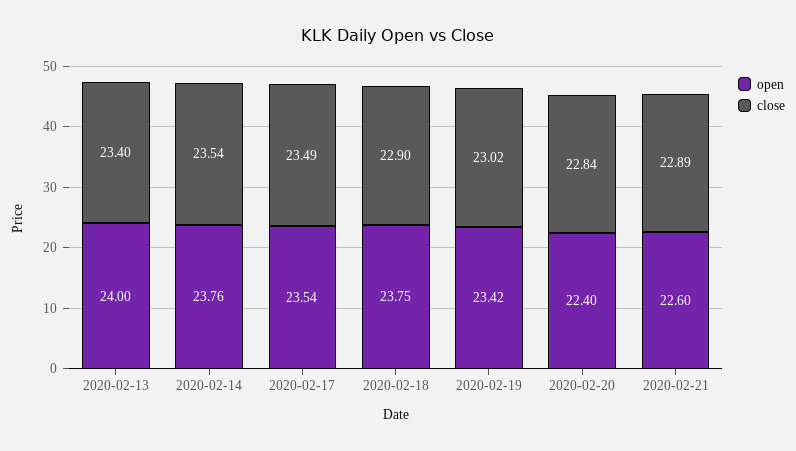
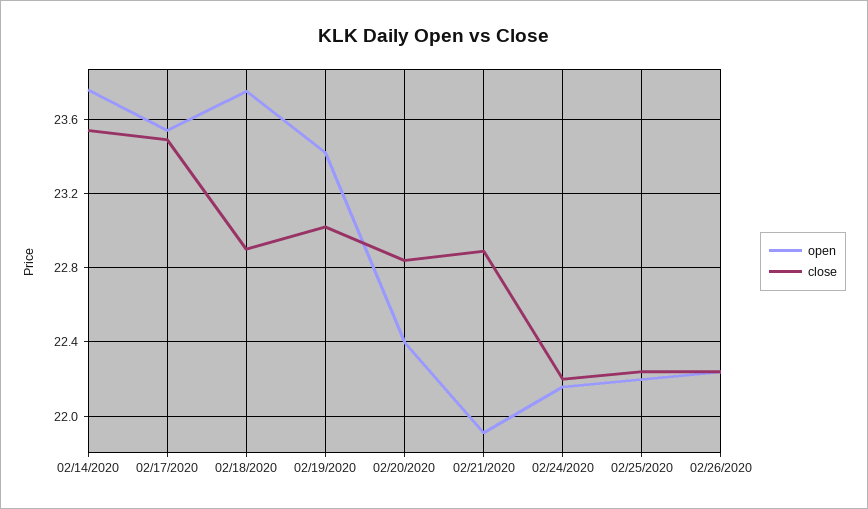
open, 2020-02-13: 24 -> none
close, 2020-02-13: 23.4 -> none
open, 2020-02-21: 22.6 -> 21.9
open, 02/24/2020: none -> 22.15
close, 02/24/2020: none -> 22.2
open, 02/25/2020: none -> 22.2
close, 02/25/2020: none -> 22.25
open, 02/26/2020: none -> 22.25
close, 02/26/2020: none -> 22.25

